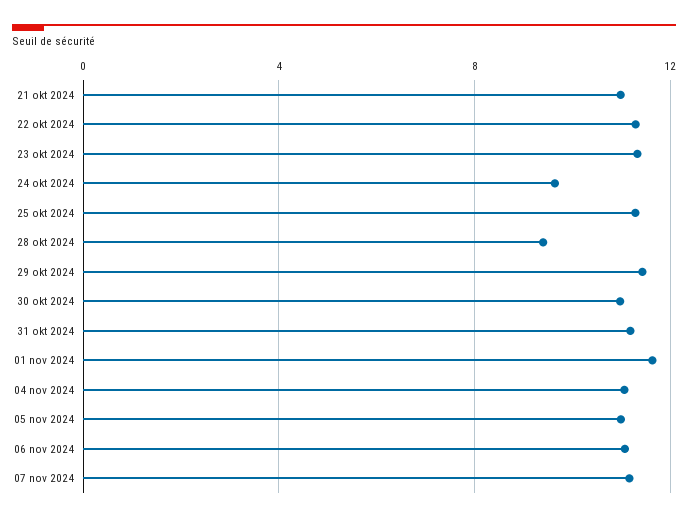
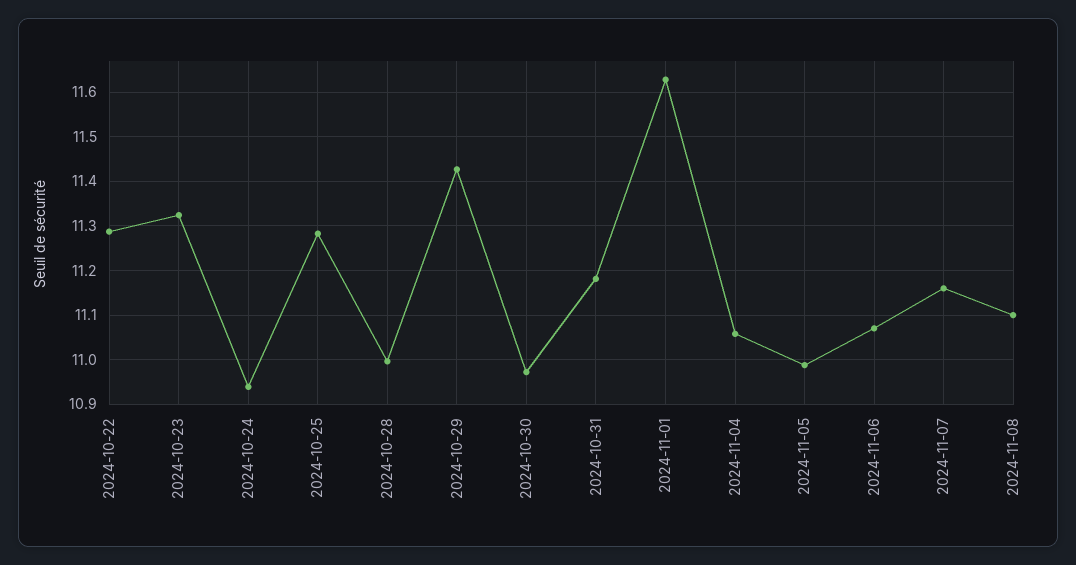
21 okt 2024: 11 -> none
24 okt 2024: 9.5 -> 10.94
28 okt 2024: 9.5 -> 11
2024-11-08: none -> 11.1

